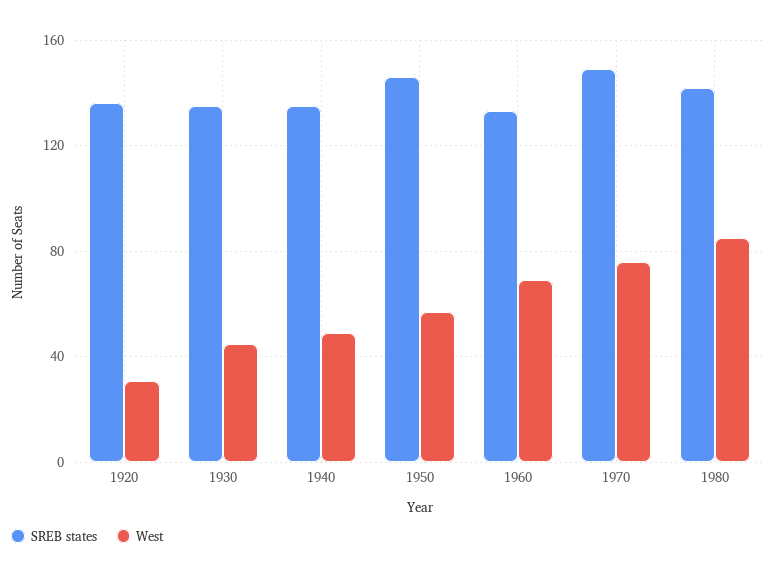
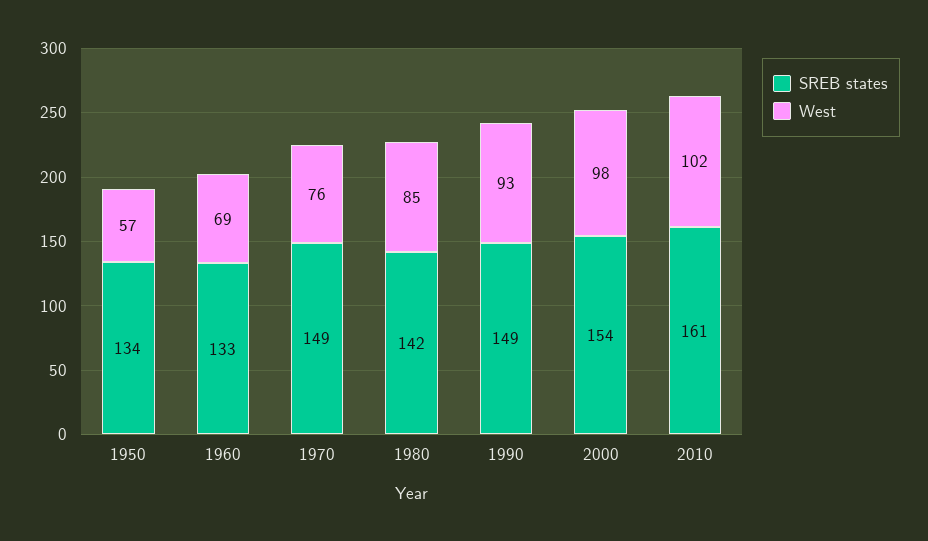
SREB states, 1920: 135 -> none
West, 1920: 30 -> none
SREB states, 1930: 135 -> none
West, 1930: 45 -> none
SREB states, 1940: 135 -> none
West, 1940: 50 -> none
SREB states, 1950: 145 -> 134
SREB states, 1990: none -> 149
West, 1990: none -> 93
SREB states, 2000: none -> 154
West, 2000: none -> 98
SREB states, 2010: none -> 161
West, 2010: none -> 102

